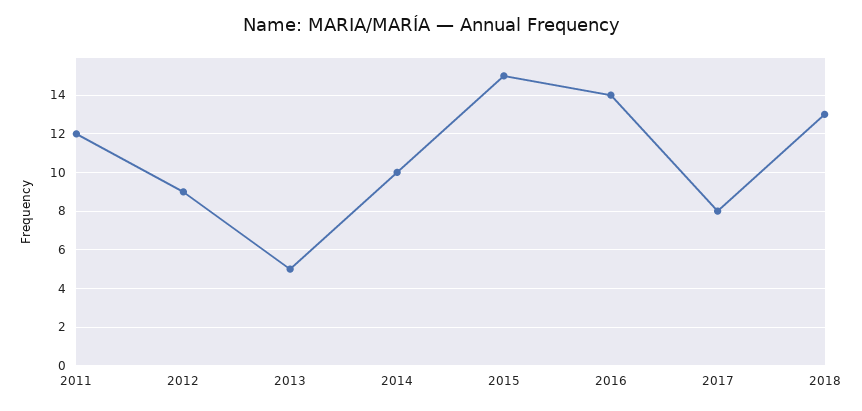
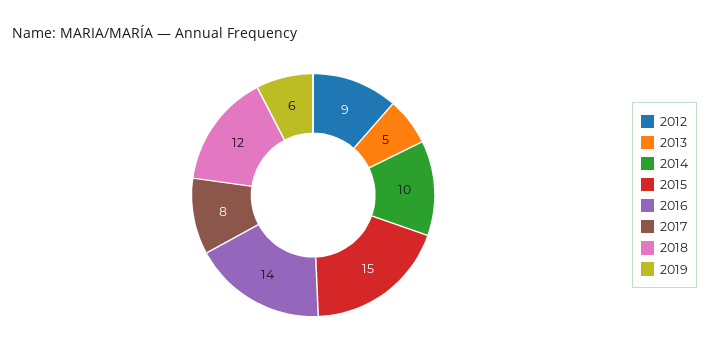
2011: 12 -> none
2018: 13 -> 12
2019: none -> 6

